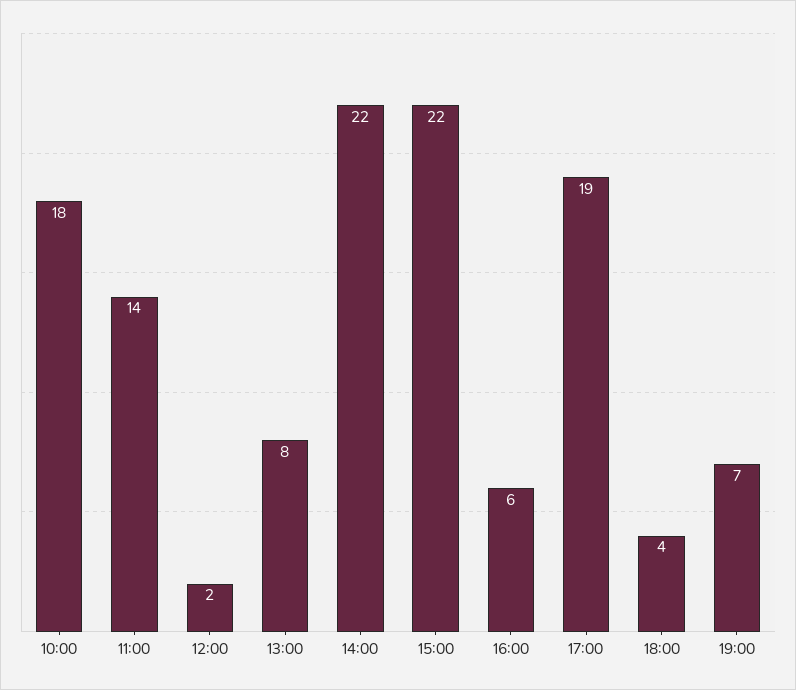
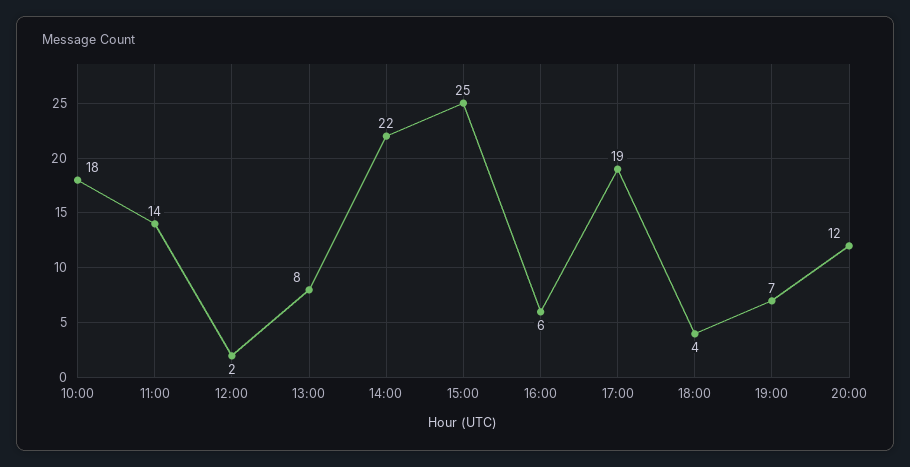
15:00: 22 -> 25
20:00: none -> 12

